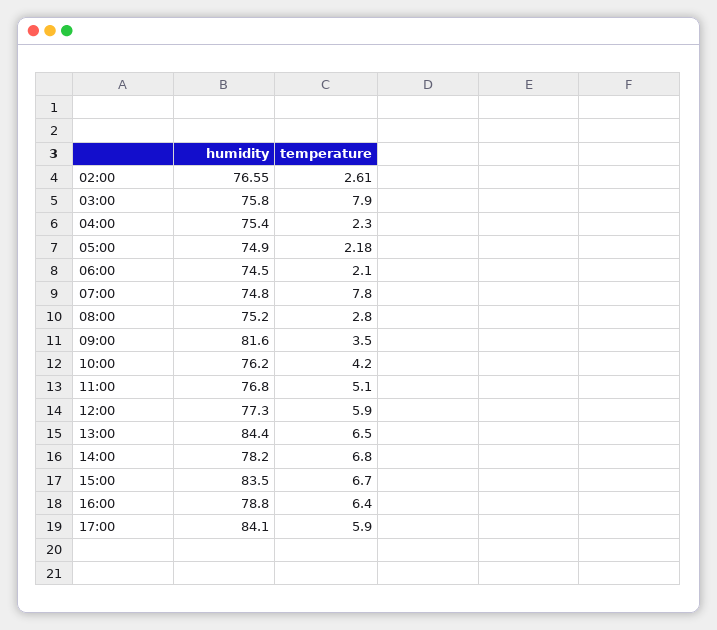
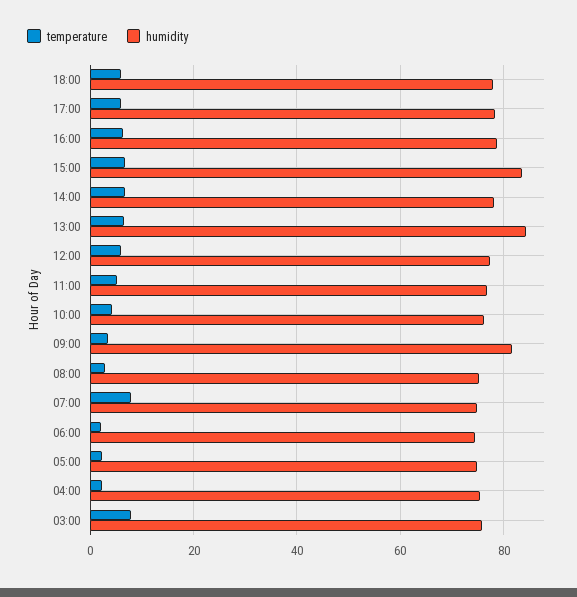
humidity, 02:00: 76.55 -> none
temperature, 02:00: 2.61 -> none
humidity, 17:00: 84.1 -> 78
temperature, 18:00: none -> 6
humidity, 18:00: none -> 78

